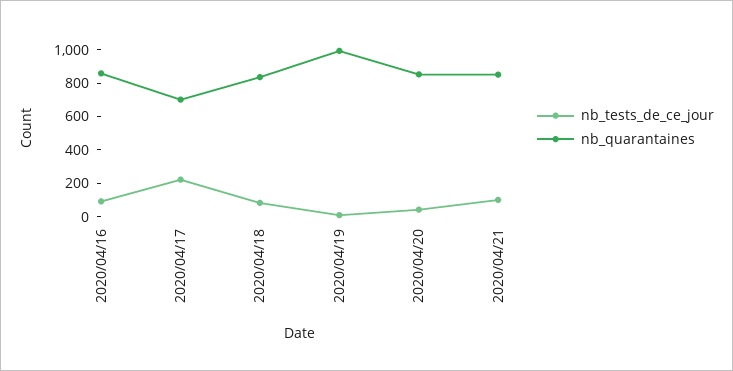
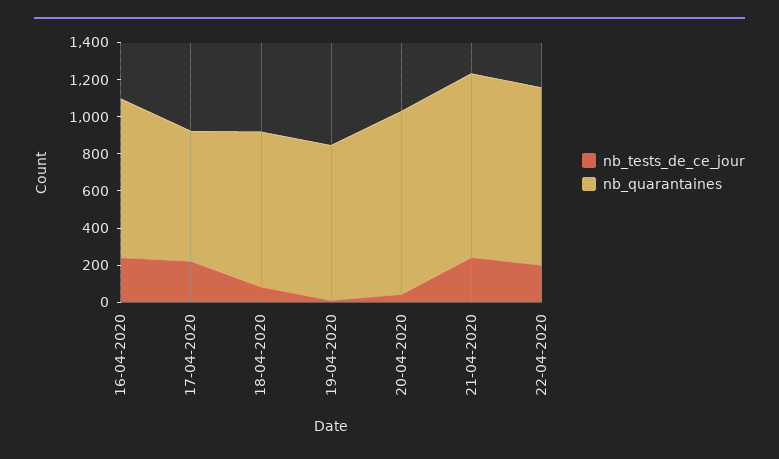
nb_tests_de_ce_jour, 2020/04/16: 100 -> 250
nb_quarantaines, 2020/04/19: 1000 -> 850
nb_quarantaines, 2020/04/20: 850 -> 1000
nb_tests_de_ce_jour, 2020/04/21: 100 -> 250
nb_quarantaines, 2020/04/21: 850 -> 1000
nb_tests_de_ce_jour, 22-04-2020: none -> 200
nb_quarantaines, 22-04-2020: none -> 950

